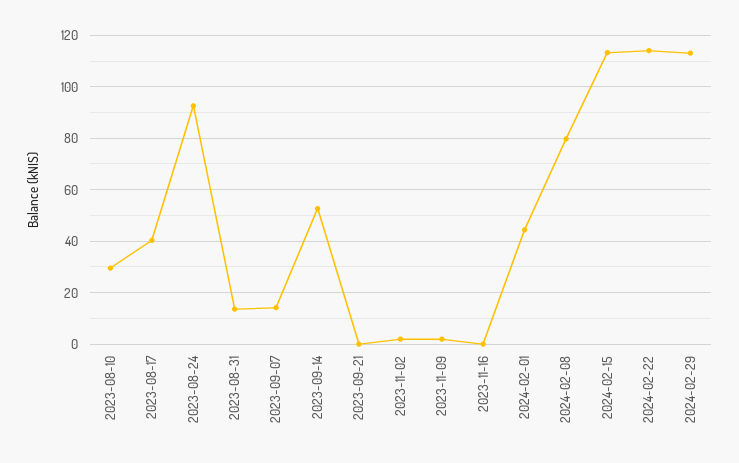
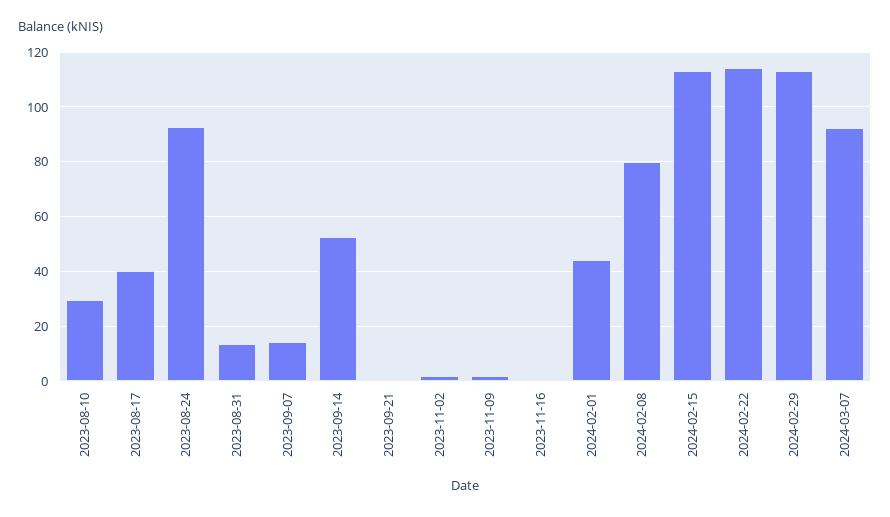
2024-03-07: none -> 92.5

